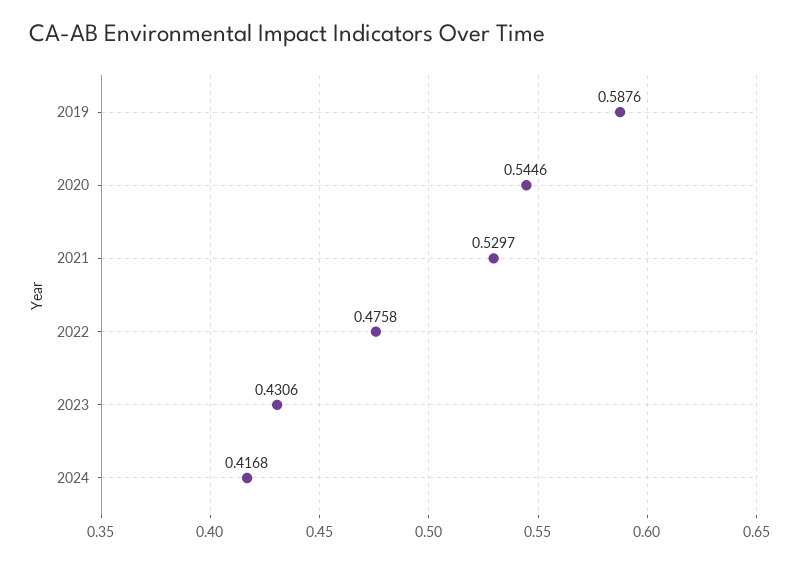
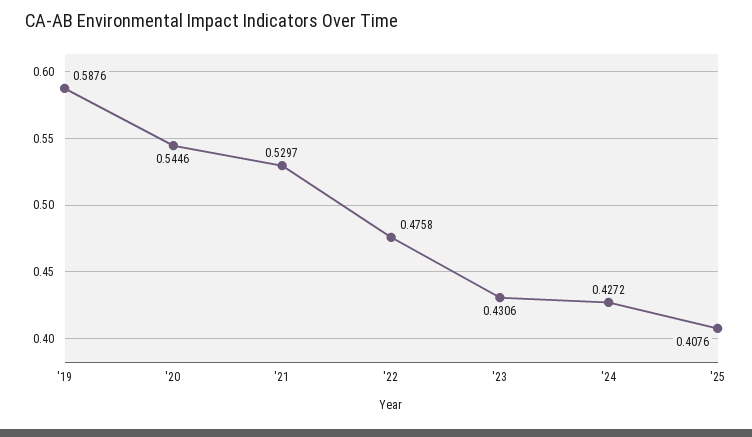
2024: 0.4168 -> 0.4272
'25: none -> 0.4076

